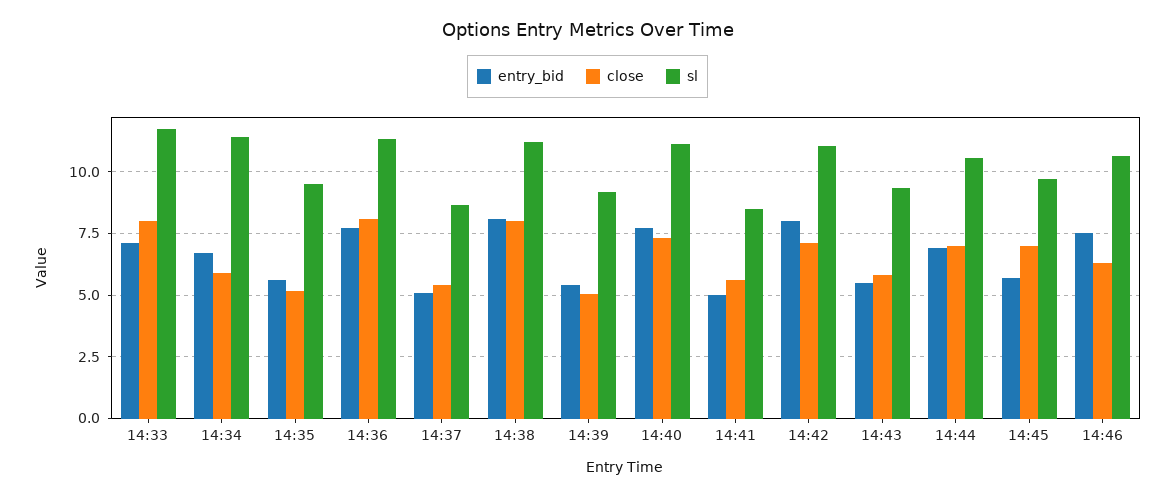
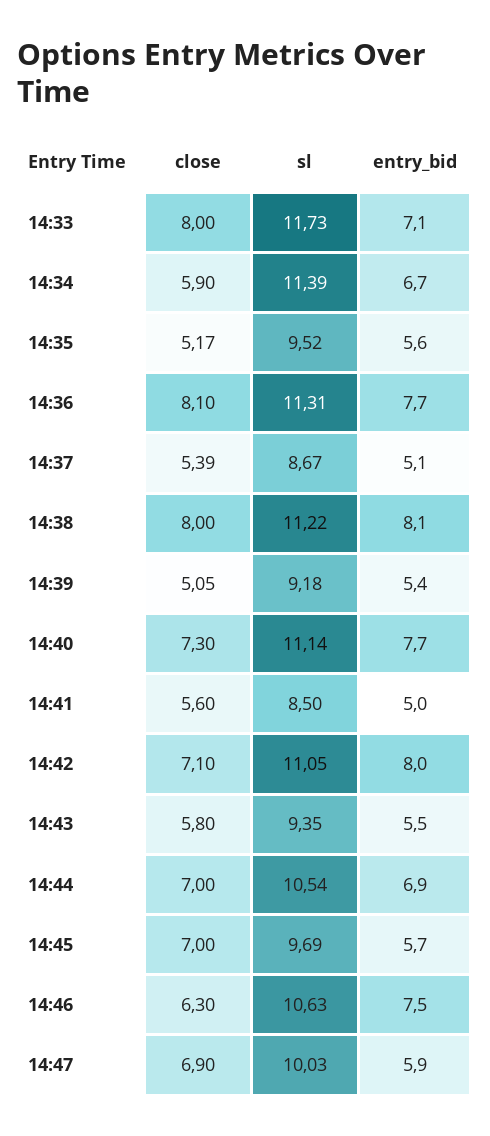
close, 14:47: none -> 6.9
sl, 14:47: none -> 10.03
entry_bid, 14:47: none -> 5.9

